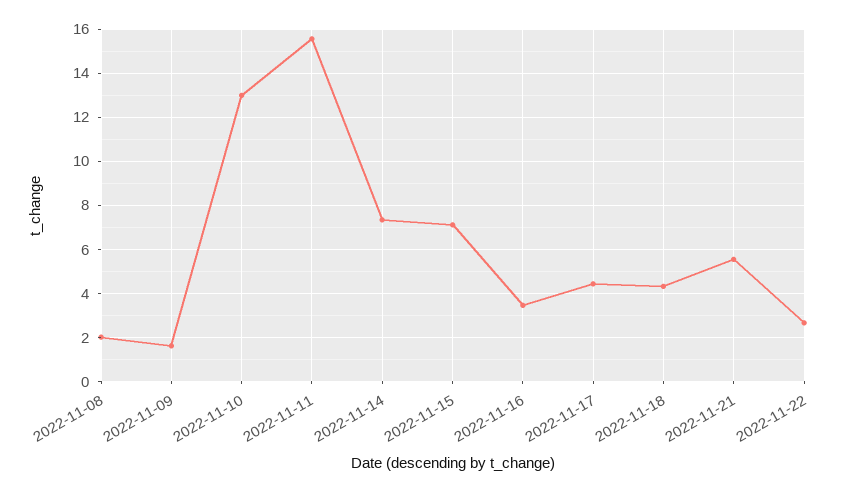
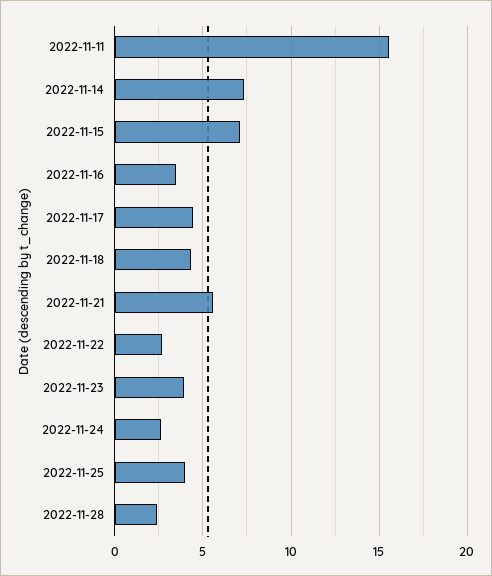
2022-11-08: 2 -> none
2022-11-09: 1.5 -> none
2022-11-10: 13 -> none
2022-11-23: none -> 4
2022-11-24: none -> 2.5
2022-11-25: none -> 4
2022-11-28: none -> 2.5

